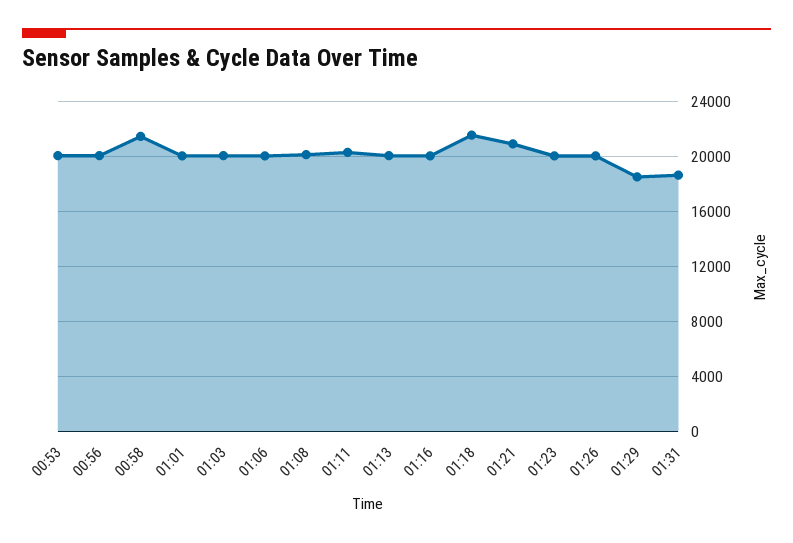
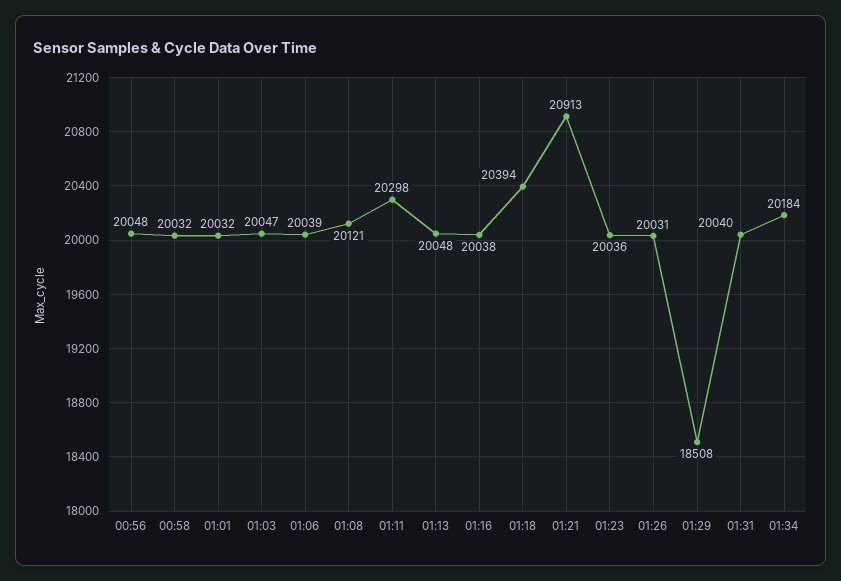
00:53: 20000 -> none
00:58: 21500 -> 20032
01:18: 21500 -> 20394
01:31: 18500 -> 20040
01:34: none -> 20184

